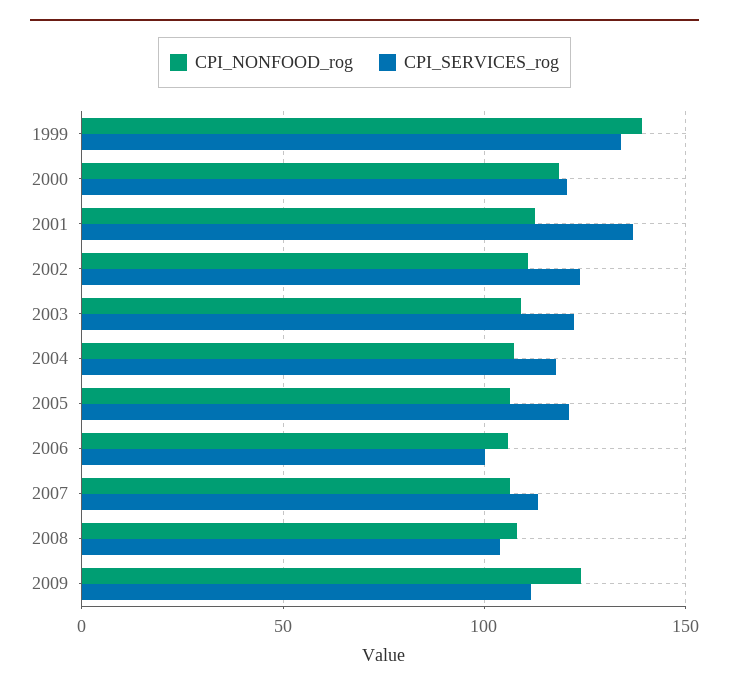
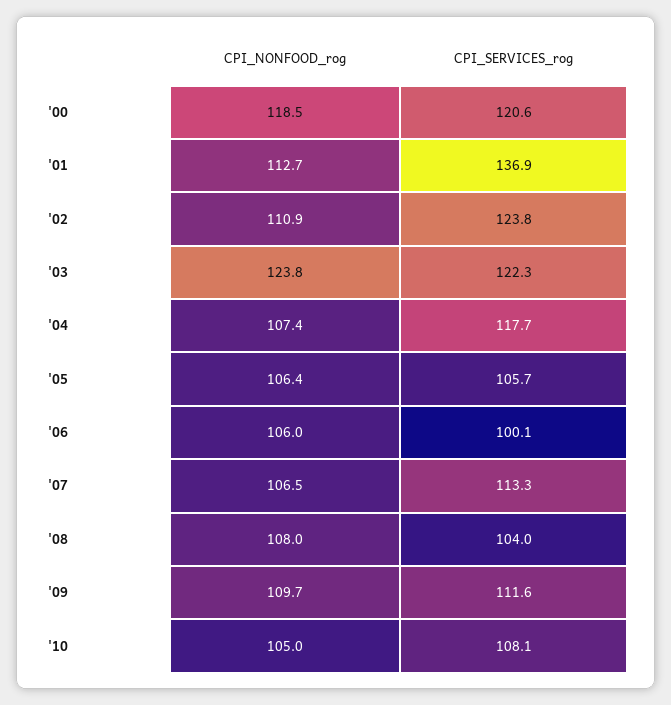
CPI_NONFOOD_rog, 1999: 140 -> none
CPI_SERVICES_rog, 1999: 135 -> none
CPI_NONFOOD_rog, 2003: 110 -> 123.8
CPI_SERVICES_rog, 2005: 120 -> 105.7
CPI_NONFOOD_rog, 2009: 125 -> 109.7
CPI_NONFOOD_rog, '10: none -> 105
CPI_SERVICES_rog, '10: none -> 108.1

